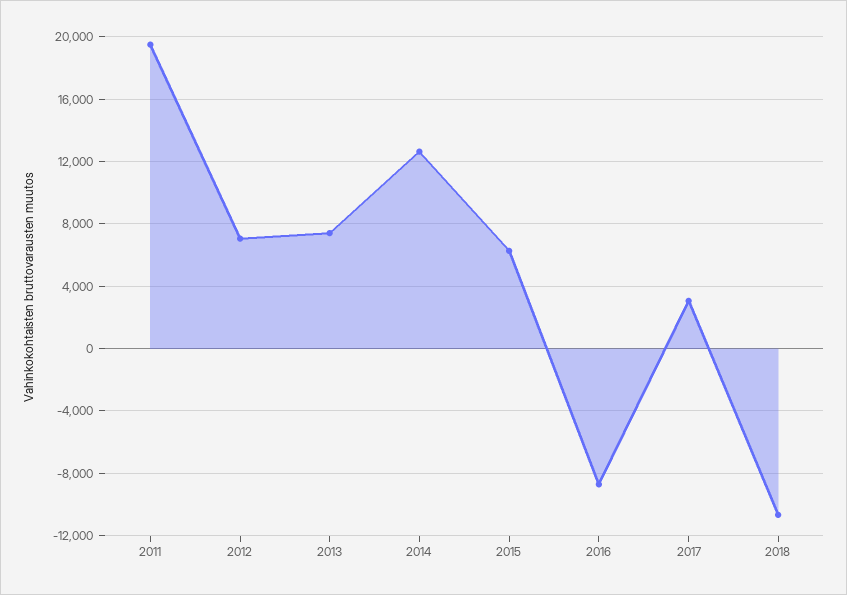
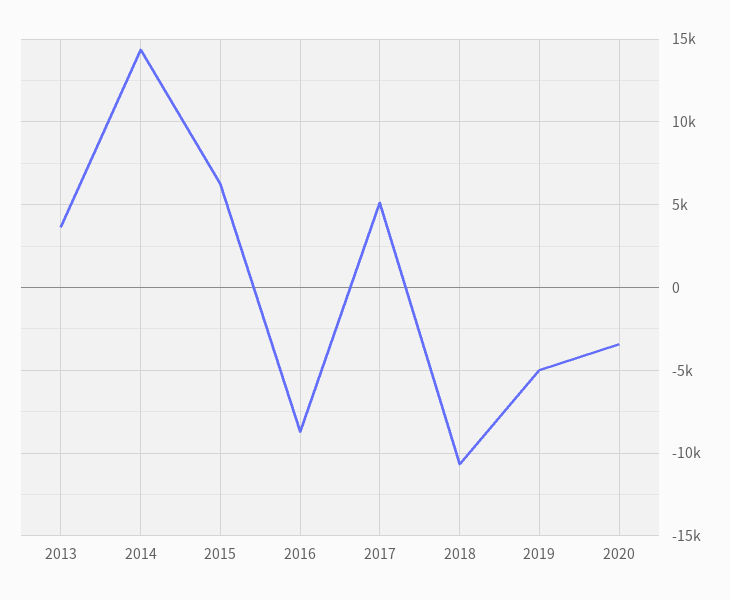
2011: 19500 -> none
2012: 7000 -> none
2013: 7500 -> 3500
2014: 12500 -> 14500
2017: 3000 -> 5000
2019: none -> -5000
2020: none -> -3500

